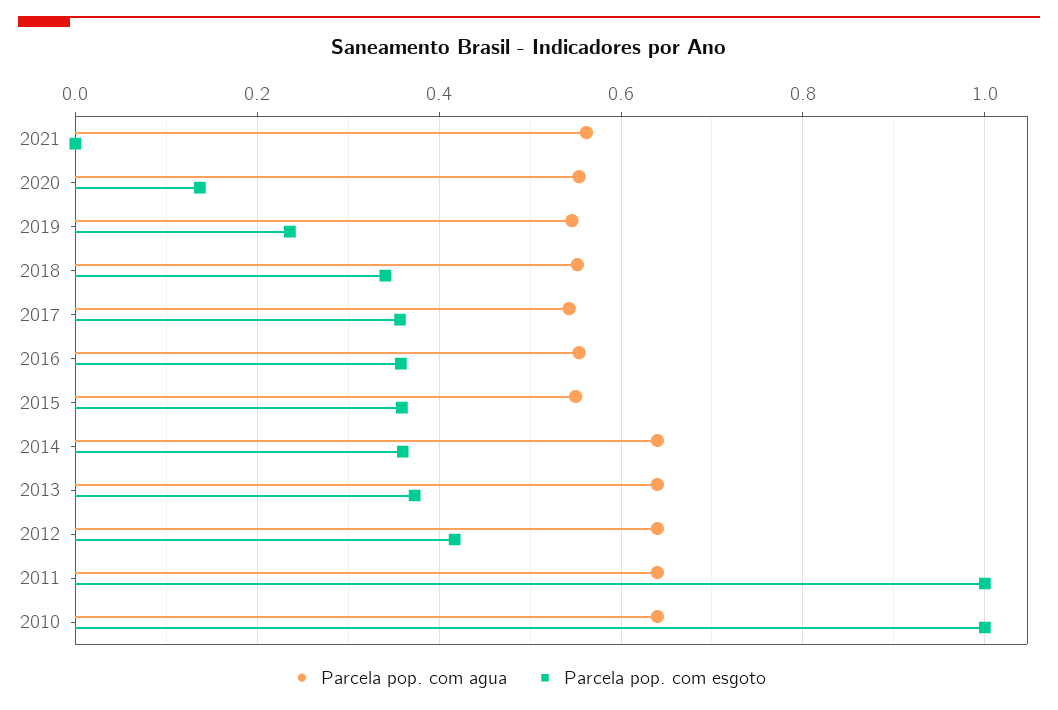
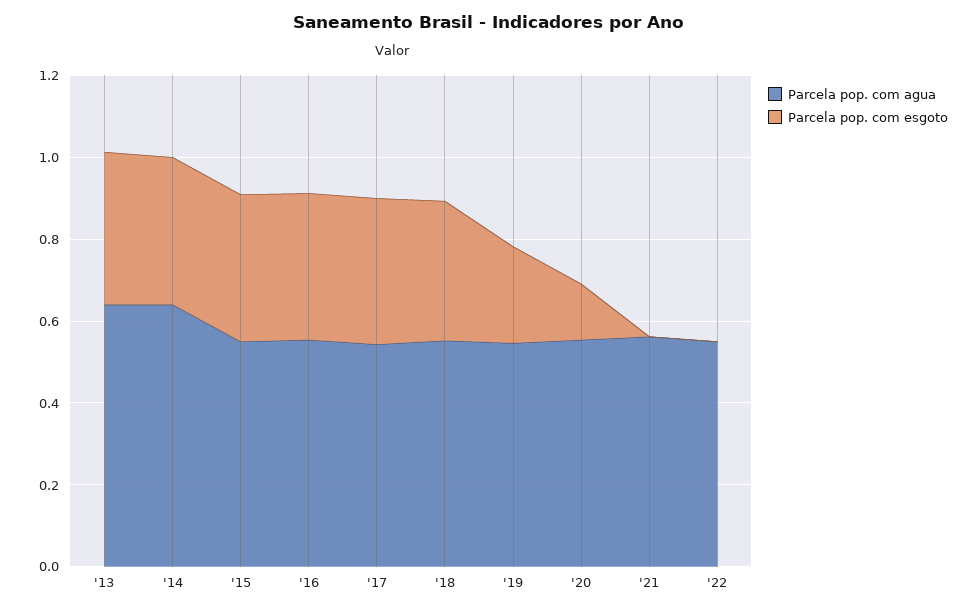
Parcela pop. com agua, 2012: 0.64 -> none
Parcela pop. com esgoto, 2012: 0.42 -> none
Parcela pop. com agua, 2011: 0.64 -> none
Parcela pop. com esgoto, 2011: 1 -> none
Parcela pop. com agua, 2010: 0.64 -> none
Parcela pop. com esgoto, 2010: 1 -> none
Parcela pop. com agua, '22: none -> 0.55
Parcela pop. com esgoto, '22: none -> 0

